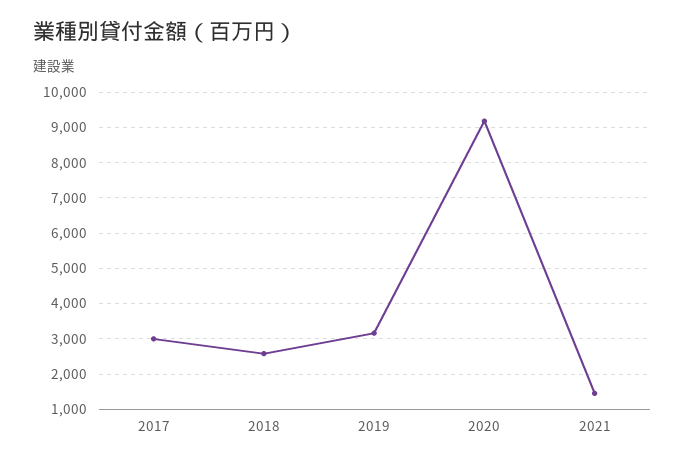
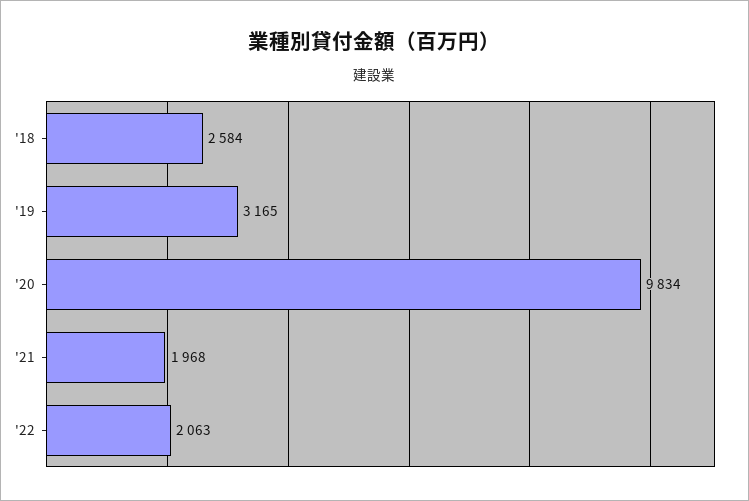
2017: 3000 -> none
2020: 9200 -> 9834
2021: 1400 -> 1968
'22: none -> 2063

